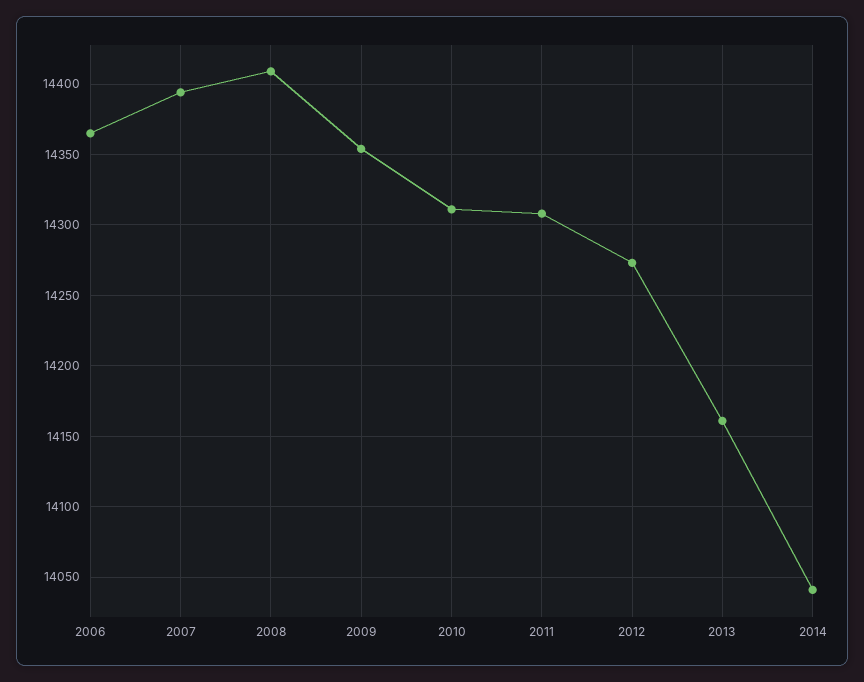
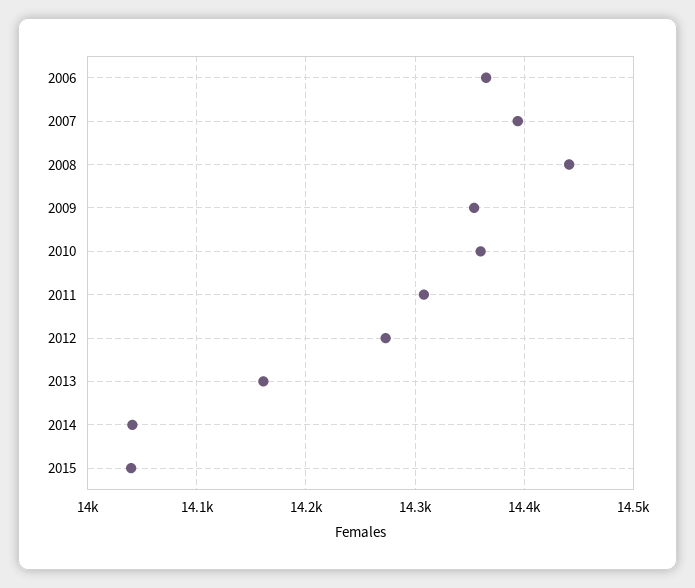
2008: 14410 -> 14440
2010: 14310 -> 14360
2015: none -> 14040

